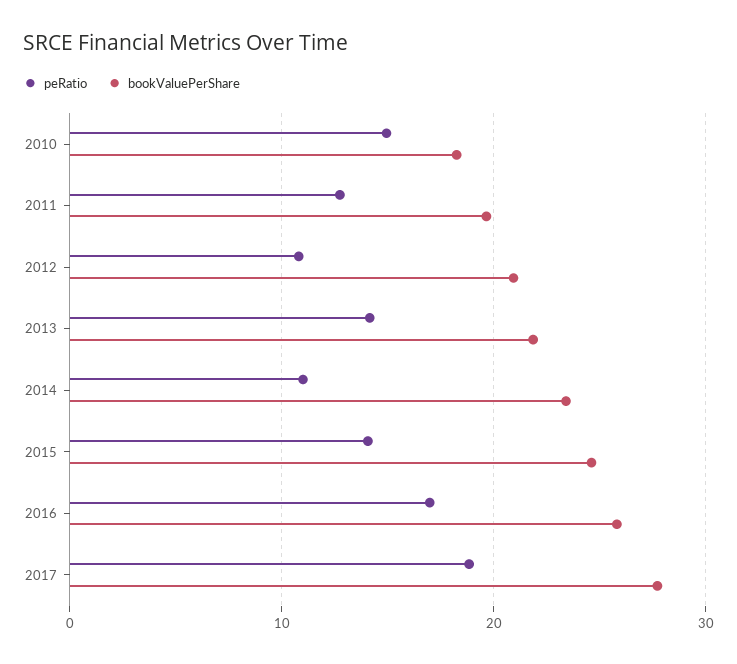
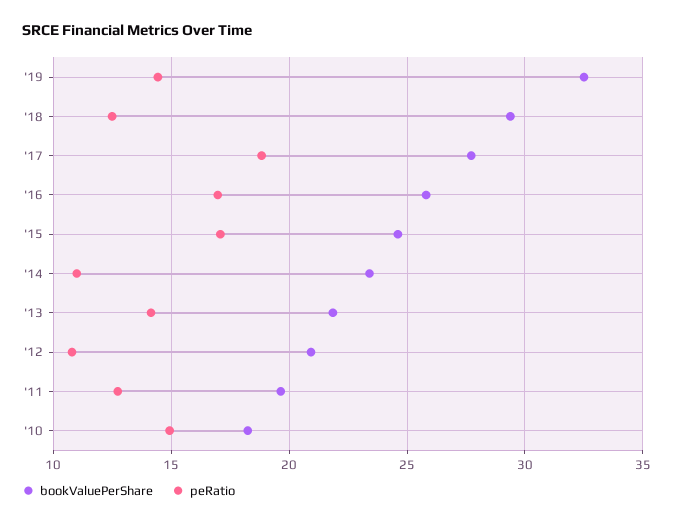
peRatio, 2015: 14 -> 17
bookValuePerShare, '19: none -> 32.5
peRatio, '19: none -> 14.5
bookValuePerShare, '18: none -> 29.5
peRatio, '18: none -> 12.5

